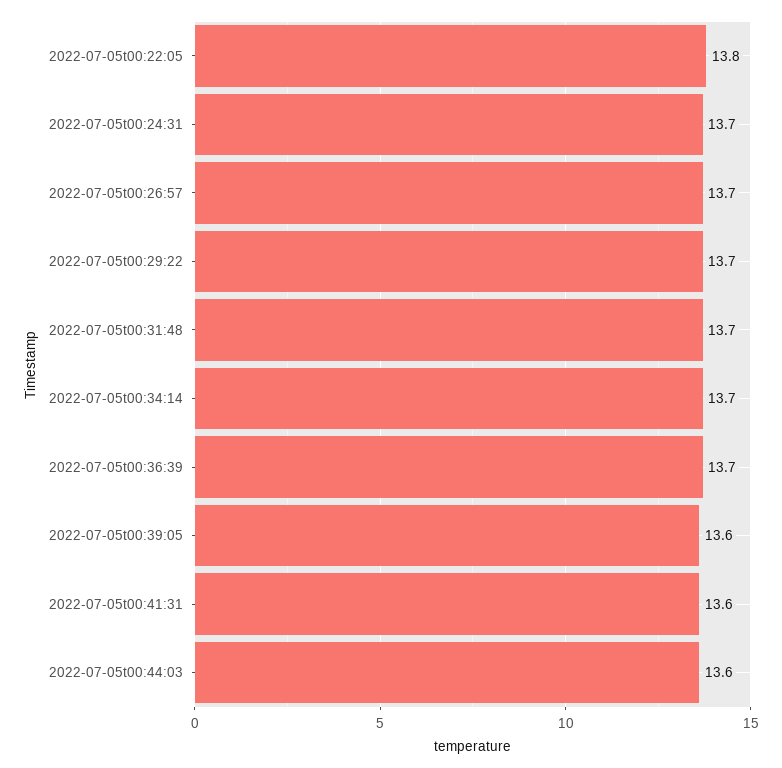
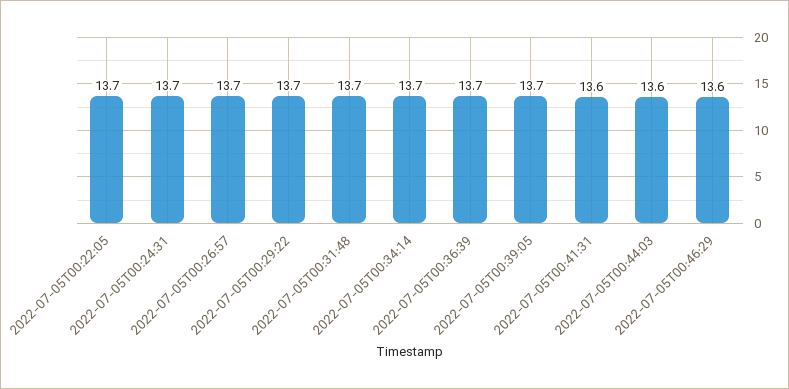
2022-07-05t00:22:05: 13.8 -> 13.7
2022-07-05t00:39:05: 13.6 -> 13.7
2022-07-05T00:46:29: none -> 13.6

